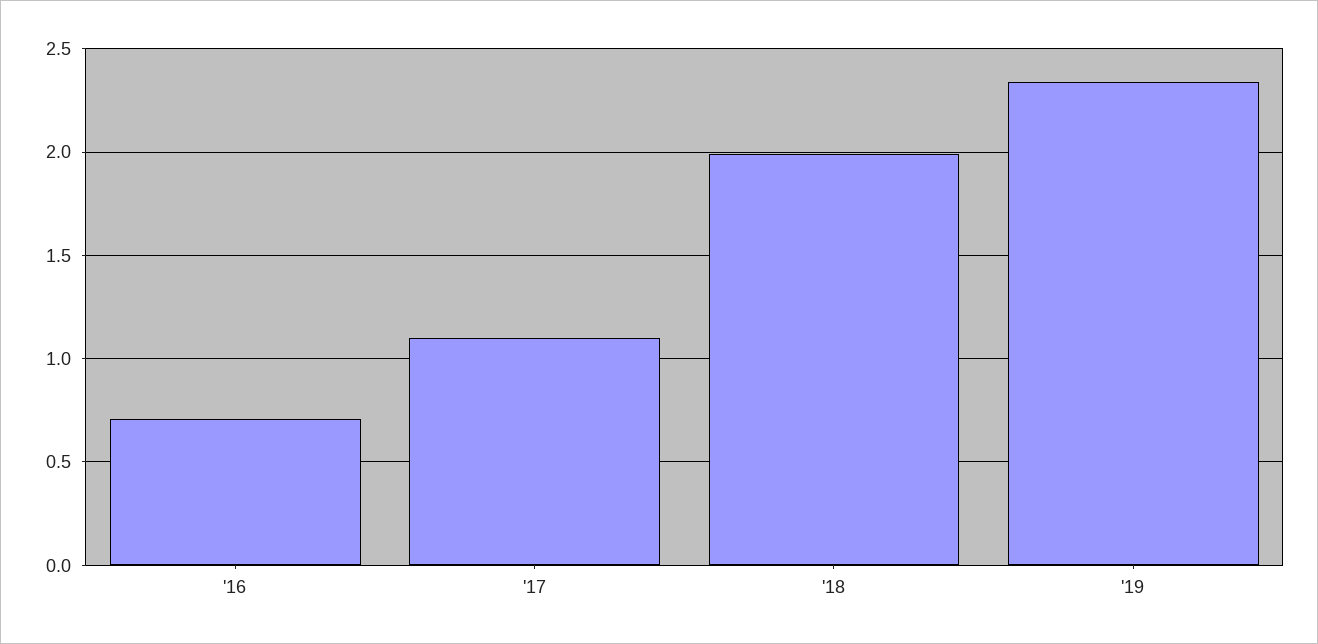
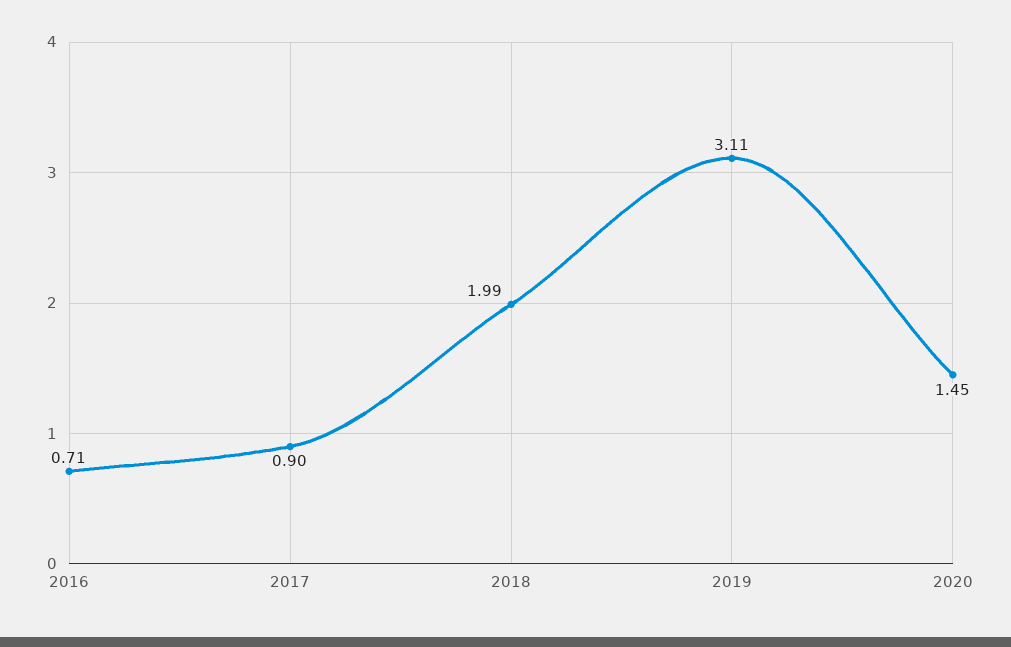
'17: 1.1 -> 0.9
'19: 2.35 -> 3.11
2020: none -> 1.45

